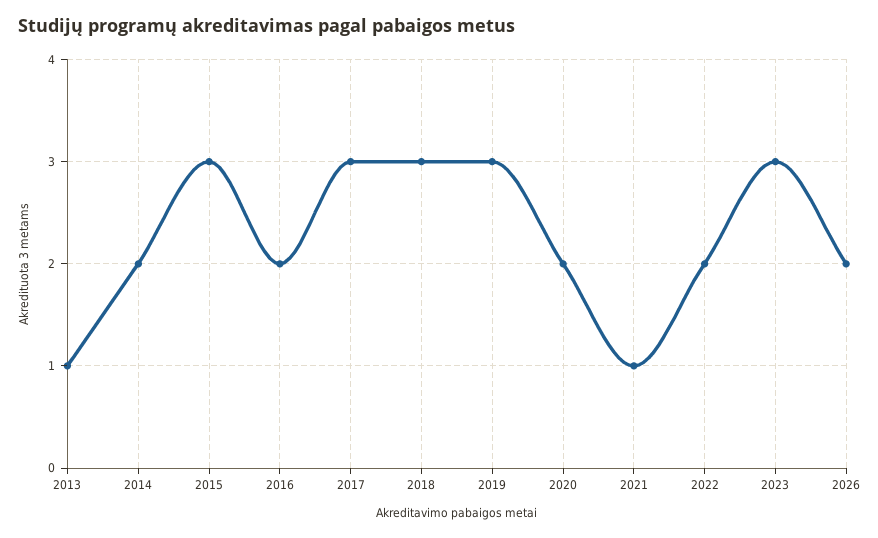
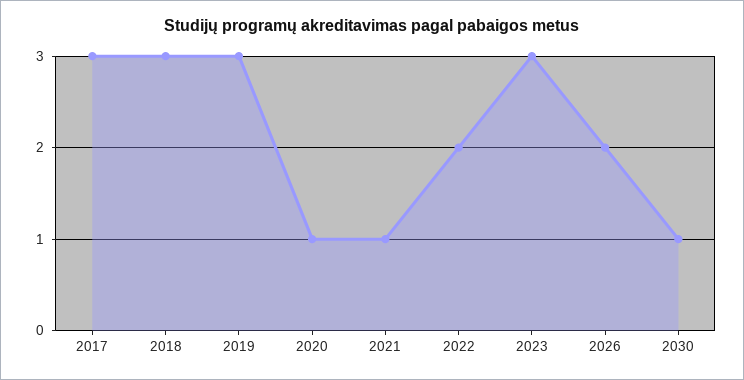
2013: 1 -> none
2014: 2 -> none
2015: 3 -> none
2016: 2 -> none
2020: 2 -> 1
2030: none -> 1

